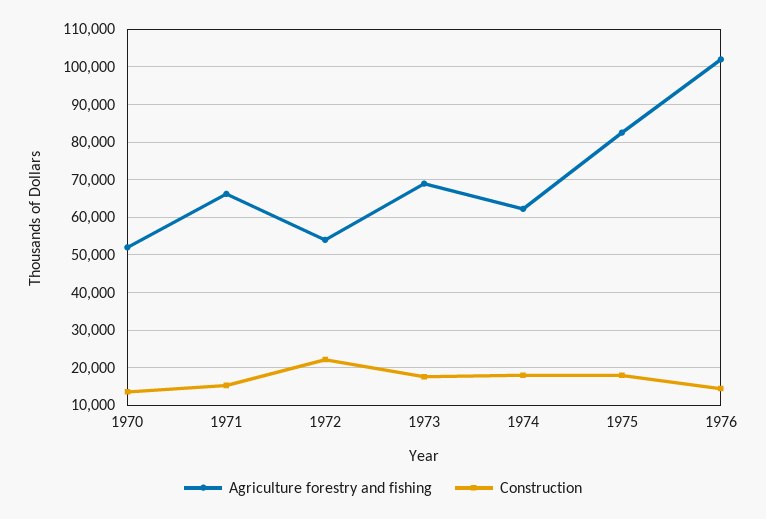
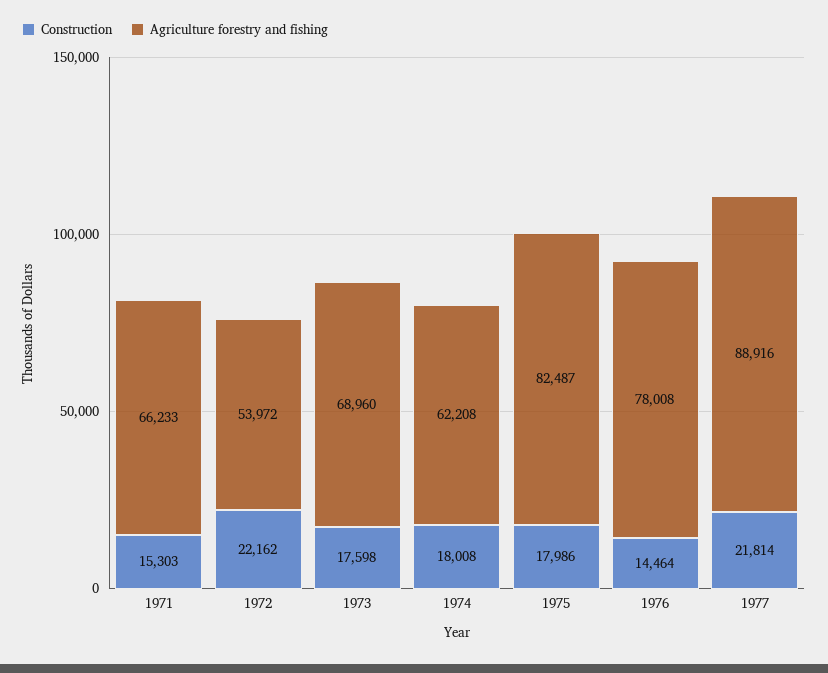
Agriculture forestry and fishing, 1970: 52000 -> none
Construction, 1970: 14000 -> none
Agriculture forestry and fishing, 1976: 102000 -> 78008
Construction, 1977: none -> 21814
Agriculture forestry and fishing, 1977: none -> 88916

